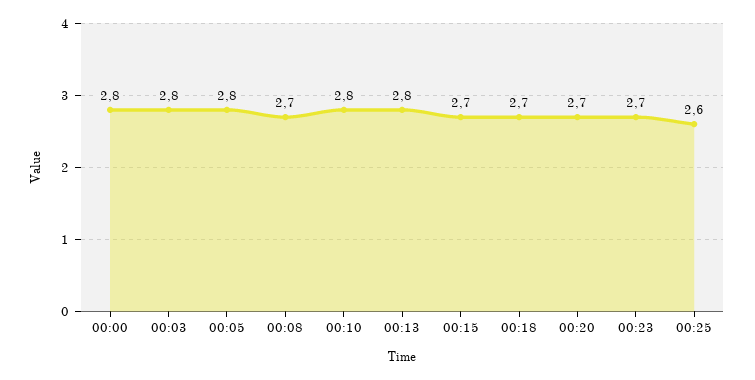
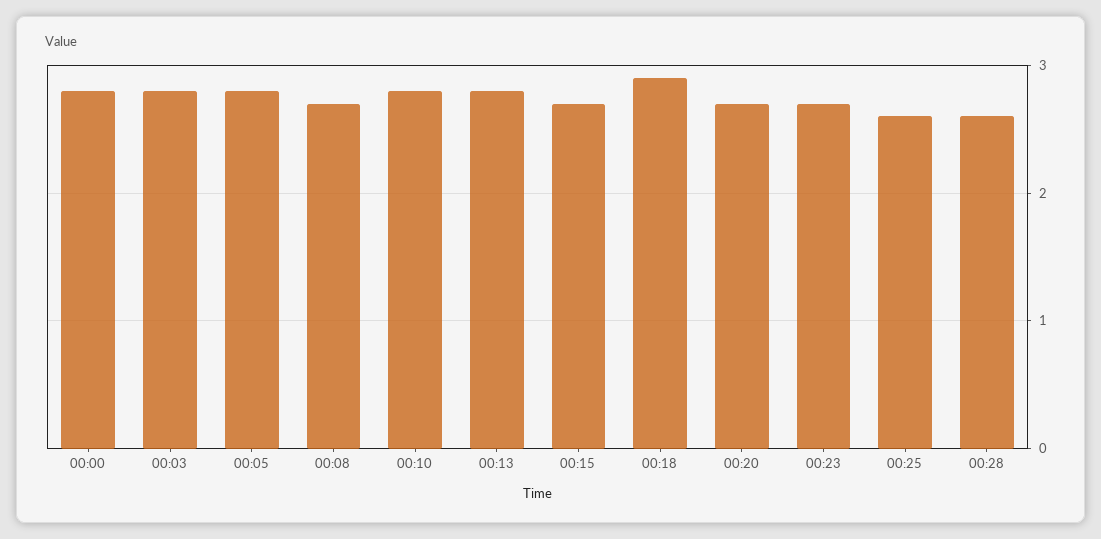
00:18: 2.7 -> 2.9
00:28: none -> 2.6

